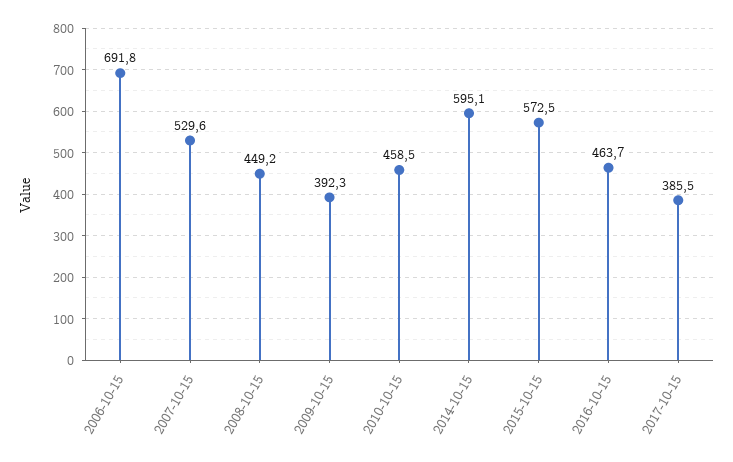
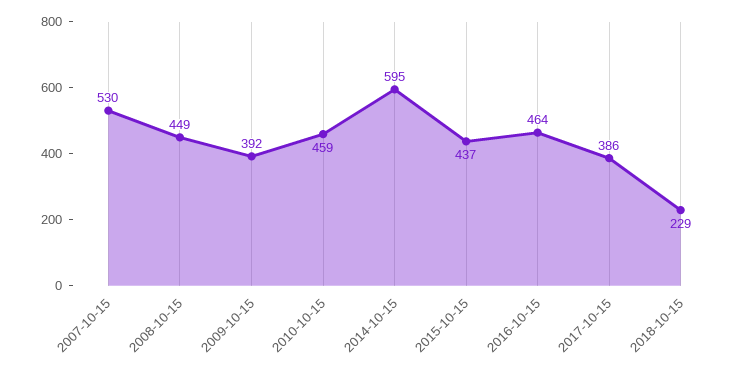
2006-10-15: 691.8 -> none
2015-10-15: 572.5 -> 437
2018-10-15: none -> 229

